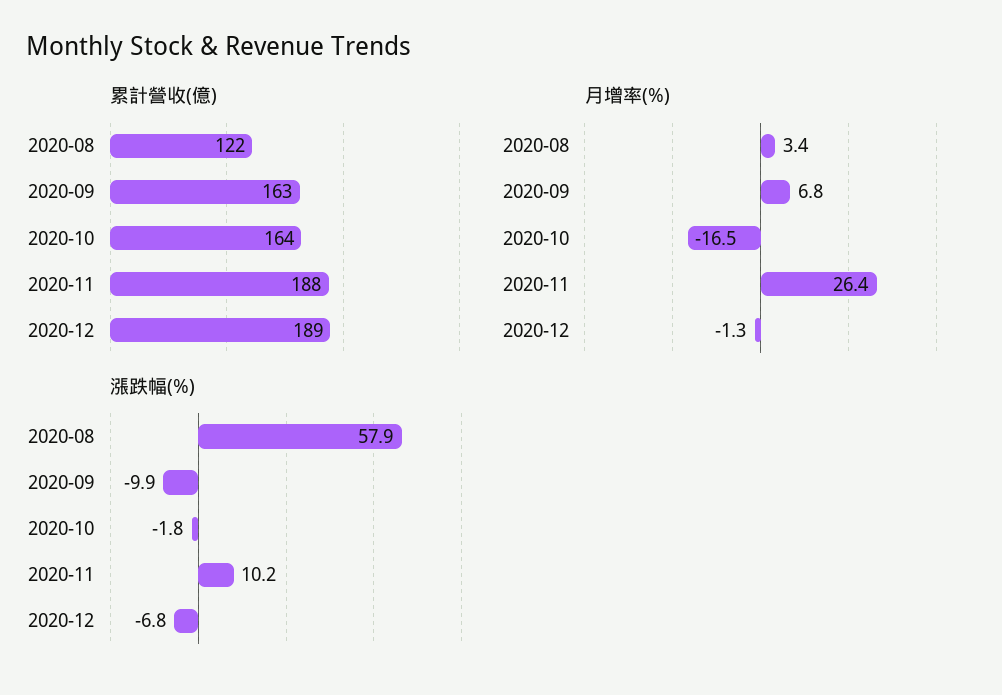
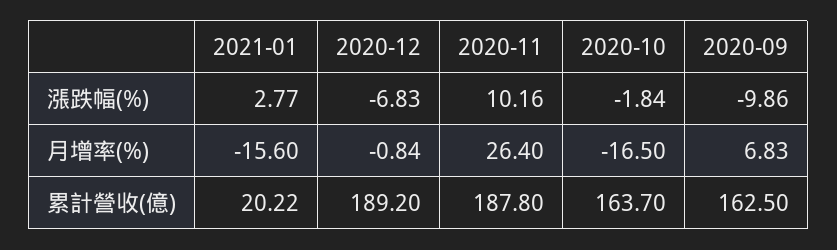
累計營收(億), 2020-08: 122 -> none
月增率(%), 2020-08: 3.4 -> none
月增率(%), 2020-12: -1.3 -> -0.84
漲跌幅(%), 2020-08: 57.9 -> none
漲跌幅(%), 2021-01: none -> 2.77
月增率(%), 2021-01: none -> -15.6
累計營收(億), 2021-01: none -> 20.22

